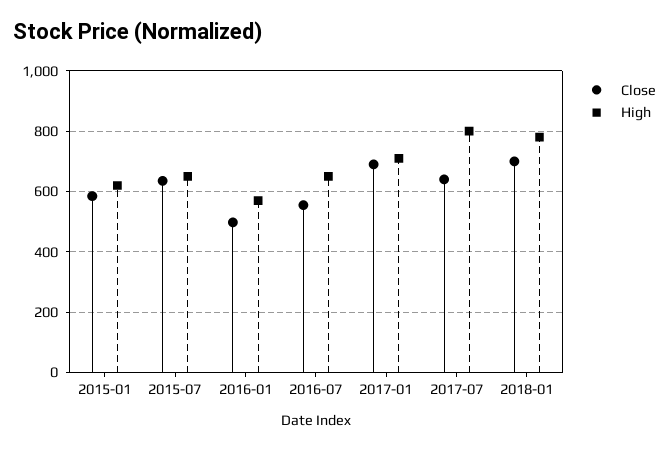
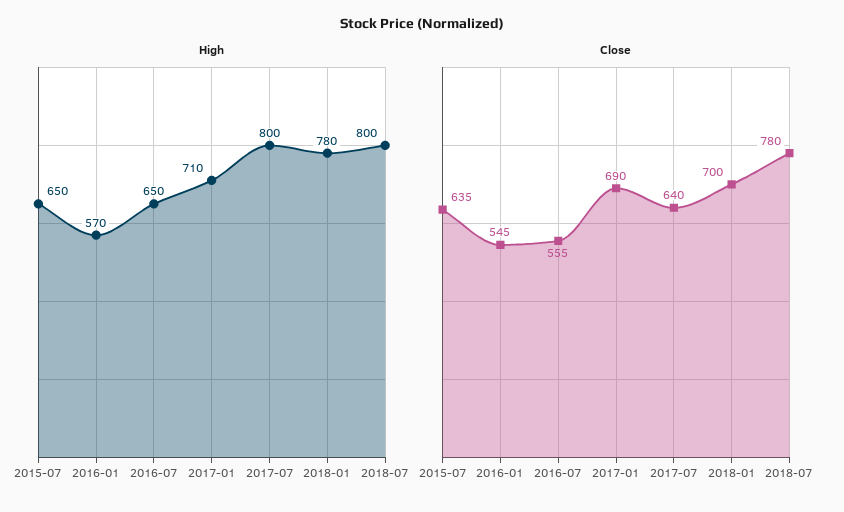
Close, 2015-01: 580 -> none
High, 2015-01: 620 -> none
Close, 2016-01: 500 -> 545
High, 2018-07: none -> 800
Close, 2018-07: none -> 780

